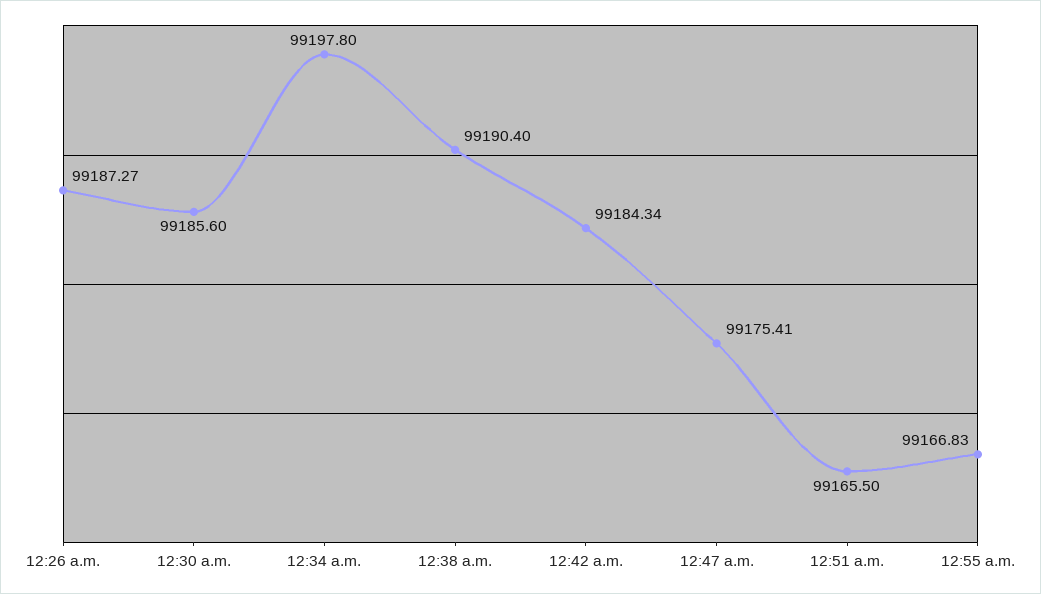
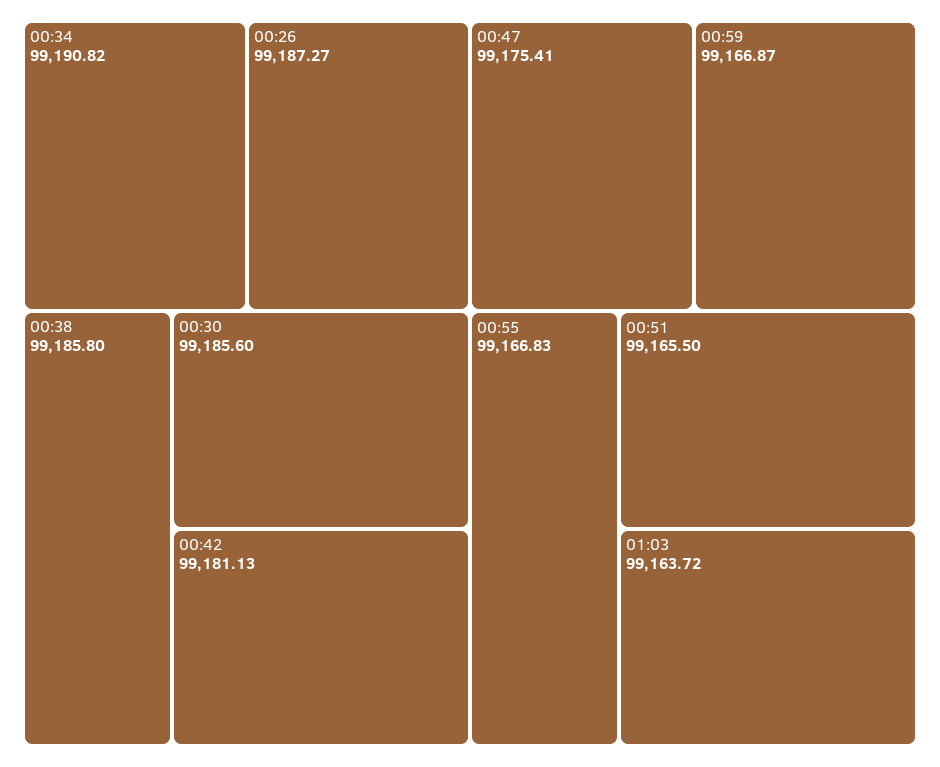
12:34 a.m.: 99197.8 -> 99190.82
12:38 a.m.: 99190.4 -> 99185.8
12:42 a.m.: 99184.34 -> 99181.13
00:59: none -> 99166.87
01:03: none -> 99163.72

